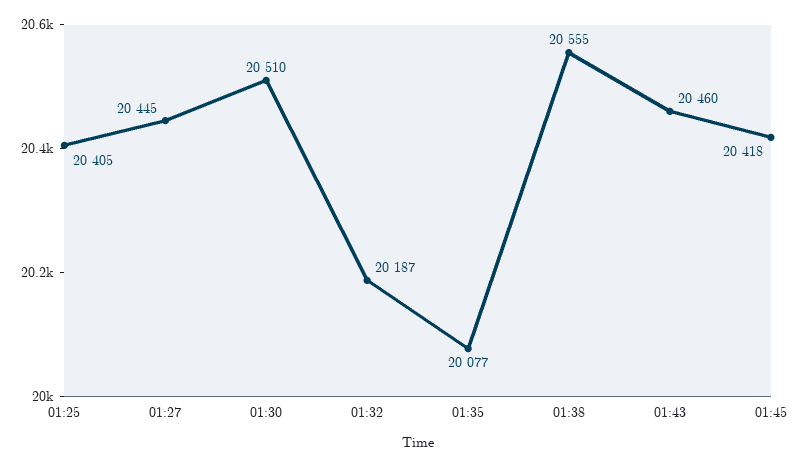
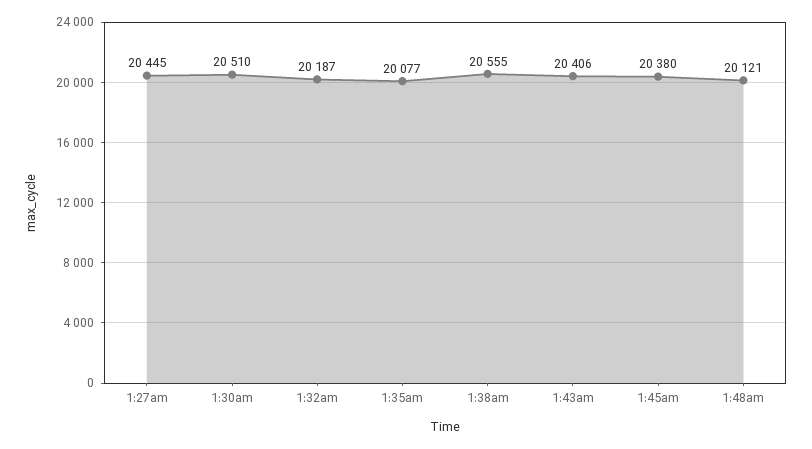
01:25: 20405 -> none
01:43: 20460 -> 20406
01:45: 20418 -> 20380
1:48am: none -> 20121

